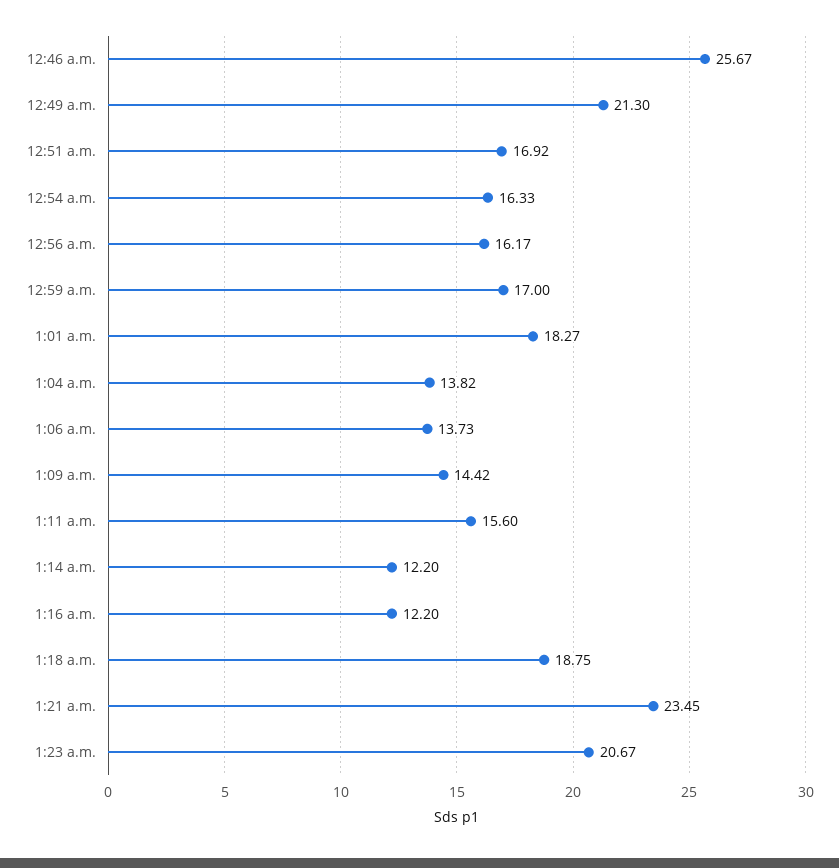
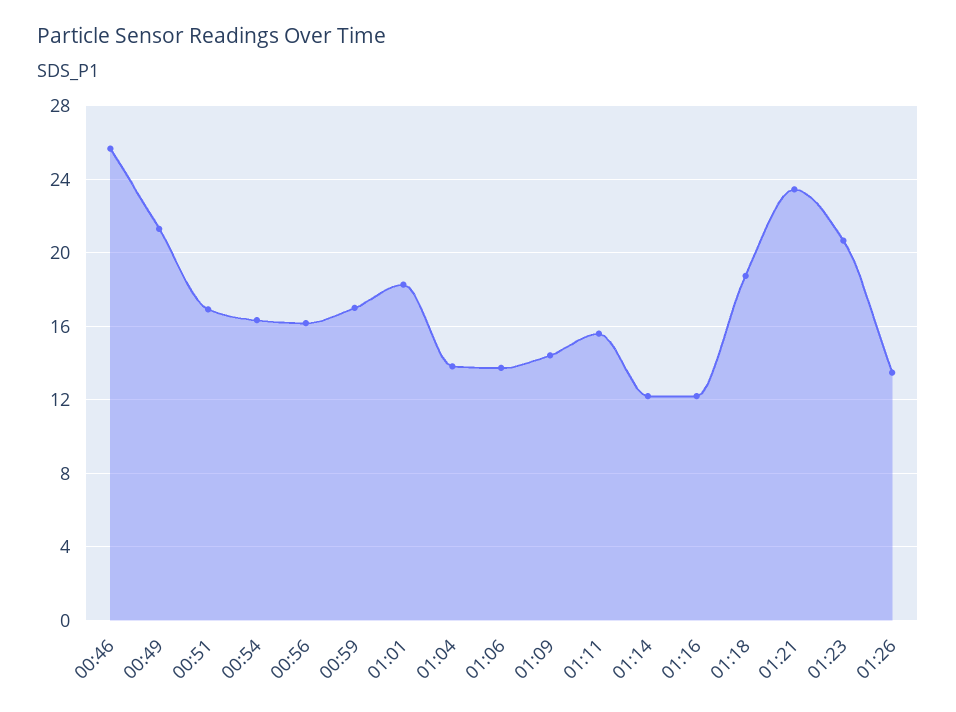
01:26: none -> 13.5

